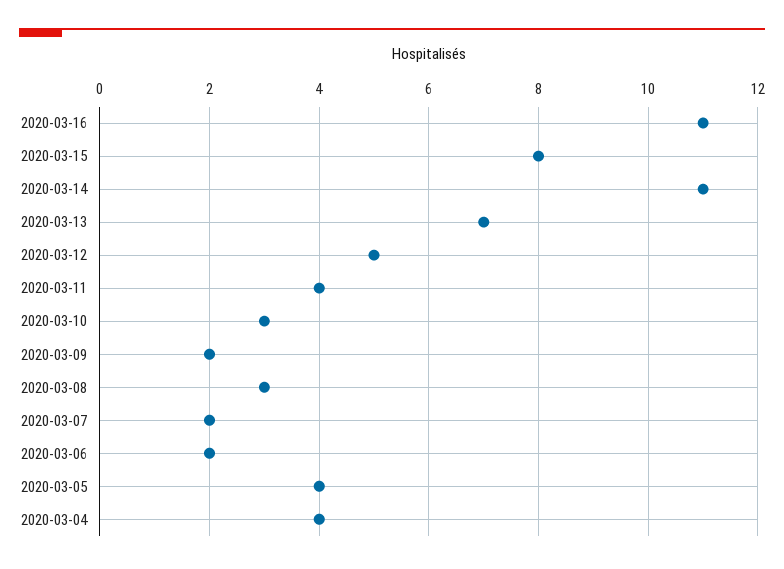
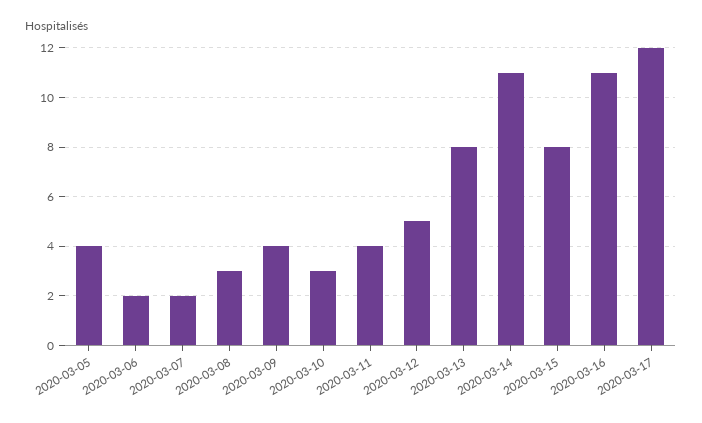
2020-03-13: 7 -> 8
2020-03-09: 2 -> 4
2020-03-04: 4 -> none
2020-03-17: none -> 12

